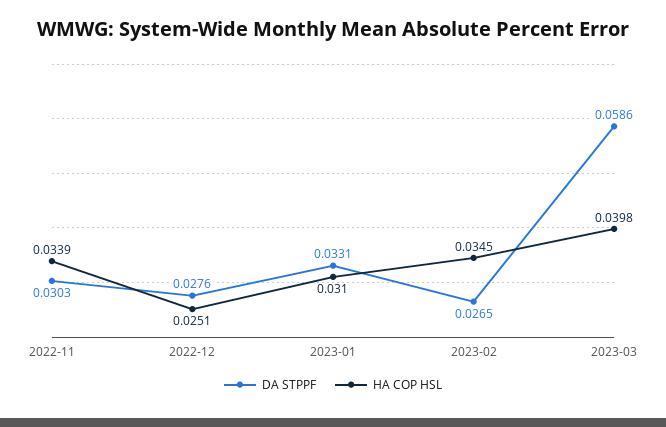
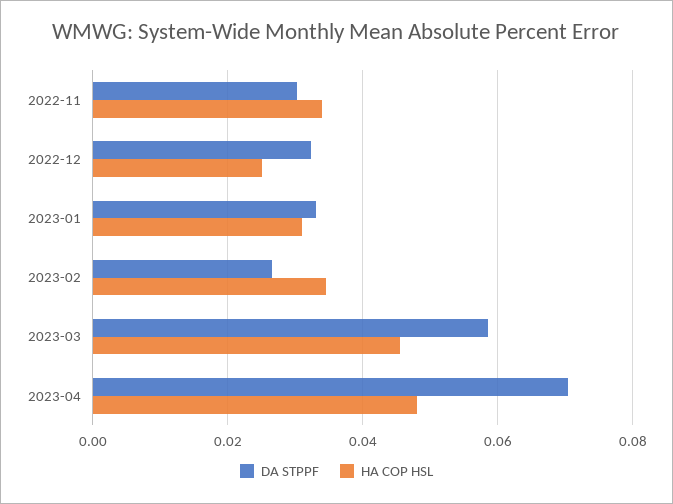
DA STPPF, 2022-12: 0.0276 -> 0.032
HA COP HSL, 2023-03: 0.0398 -> 0.046
DA STPPF, 2023-04: none -> 0.07
HA COP HSL, 2023-04: none -> 0.048

